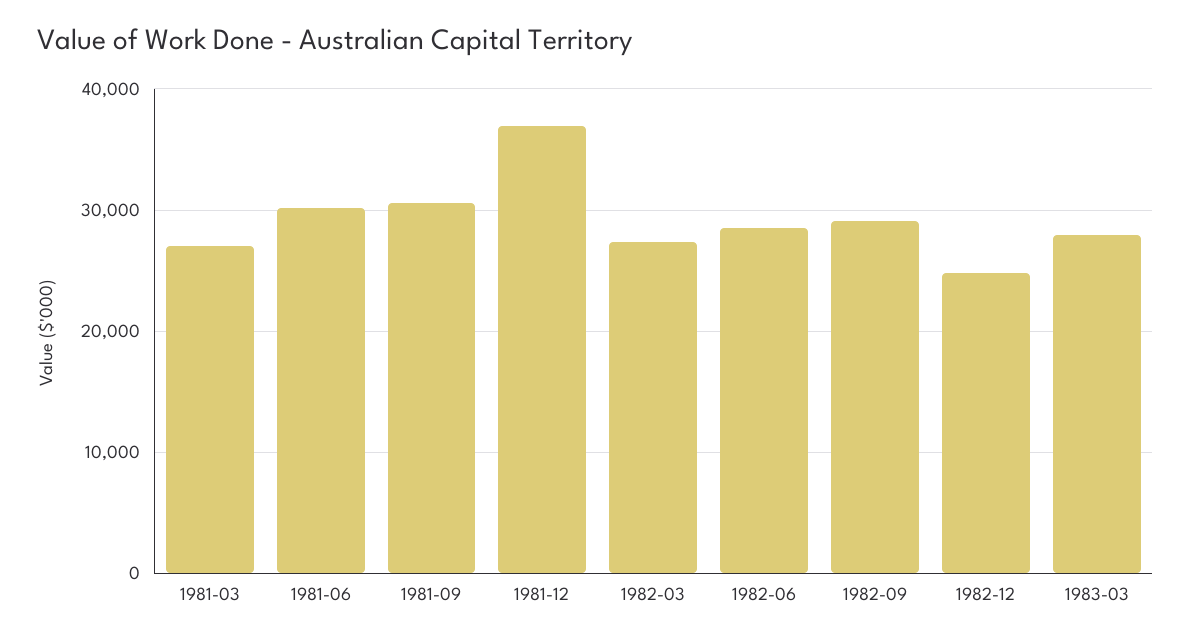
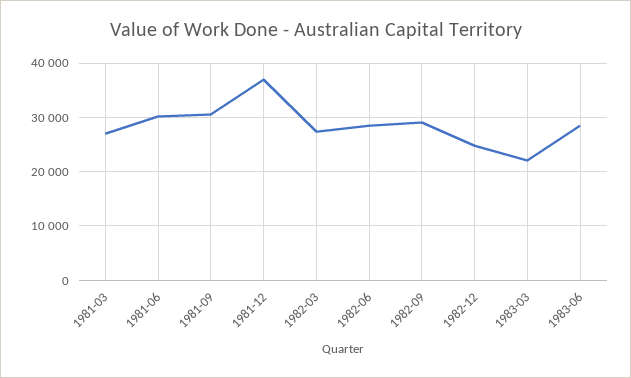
1983-03: 28000 -> 22000
1983-06: none -> 28000

